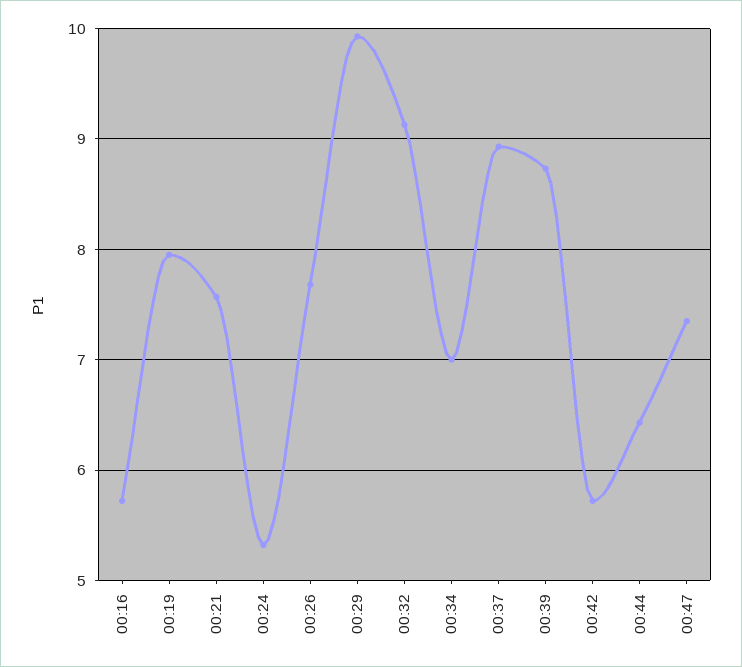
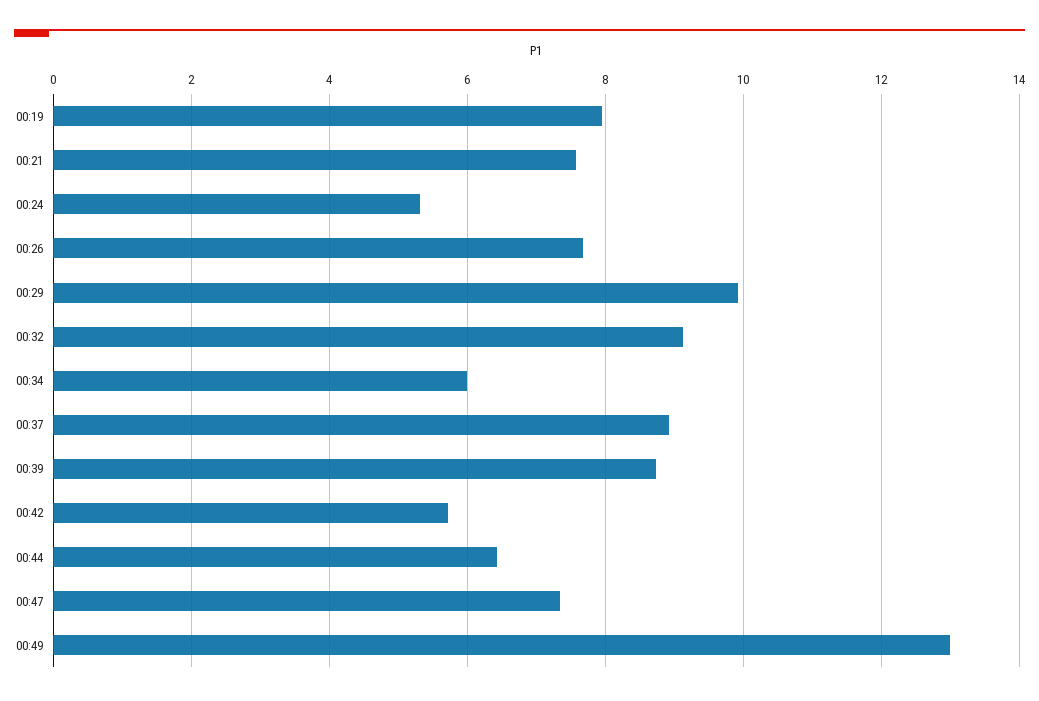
00:16: 5.7 -> none
00:34: 7 -> 6
00:49: none -> 13

